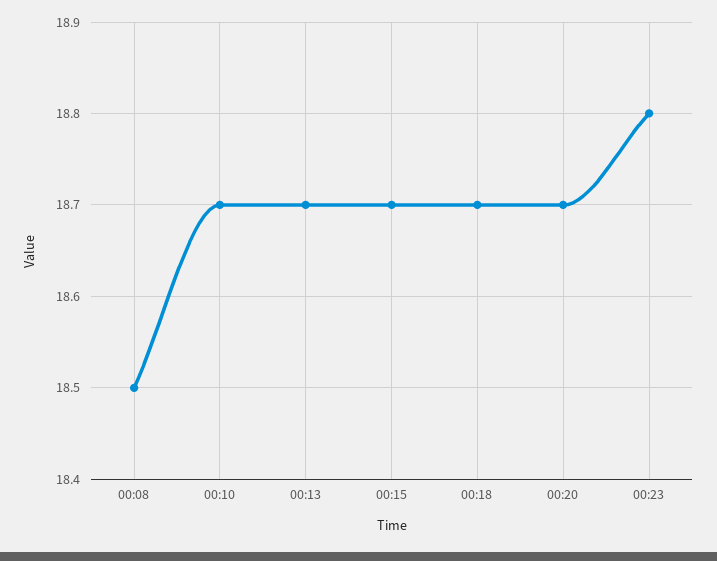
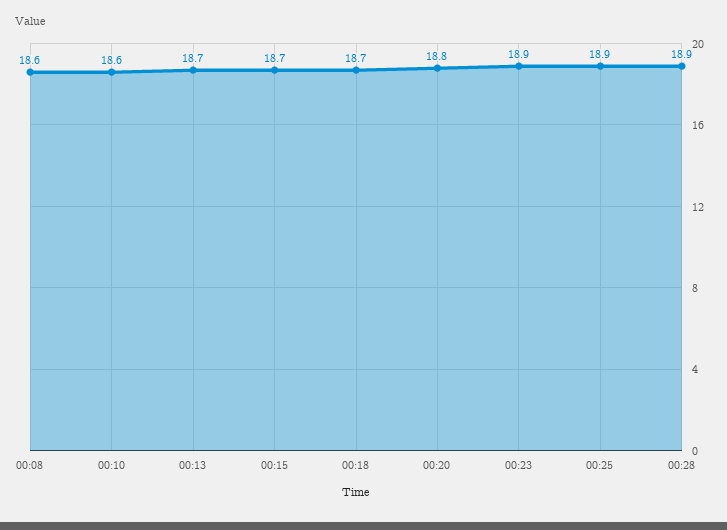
00:08: 18.5 -> 18.6
00:10: 18.7 -> 18.6
00:20: 18.7 -> 18.8
00:23: 18.8 -> 18.9
00:25: none -> 18.9
00:28: none -> 18.9

